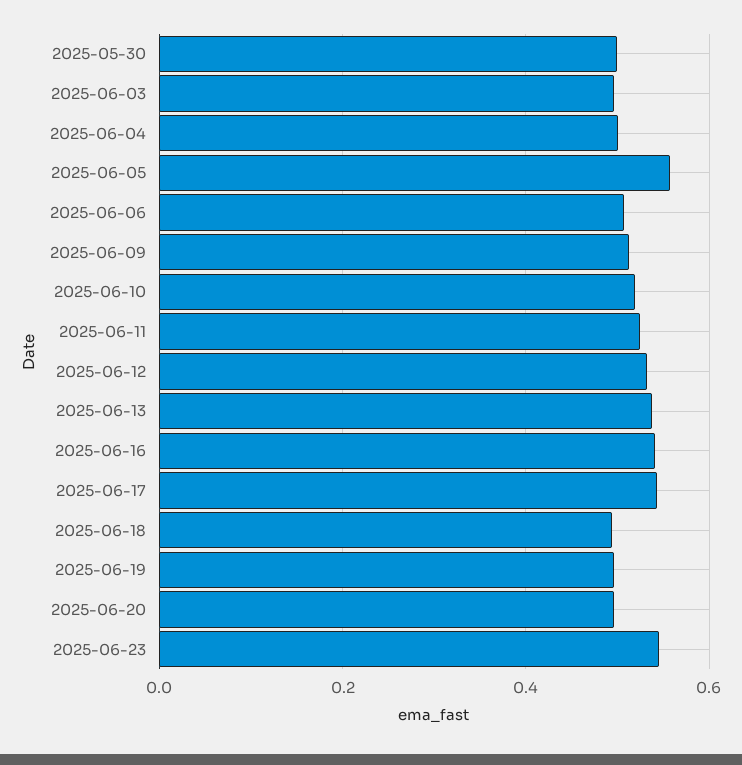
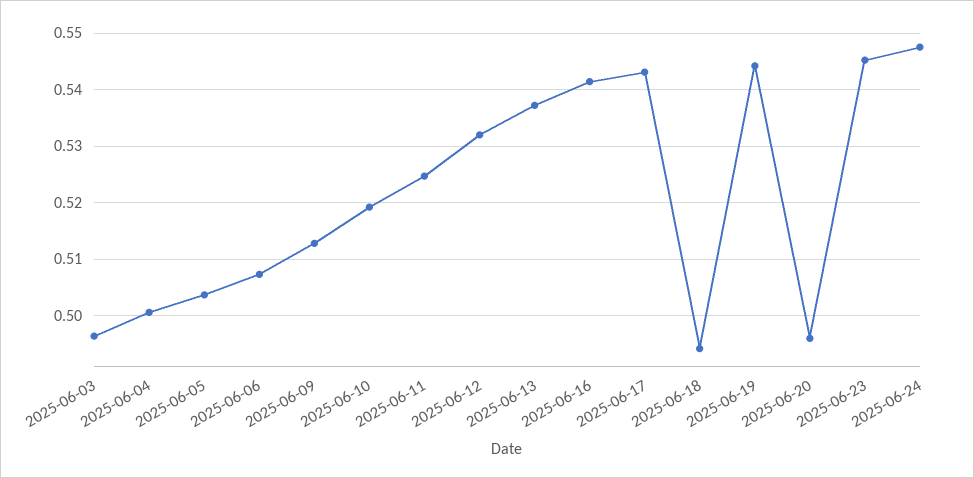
2025-05-30: 0.5 -> none
2025-06-05: 0.56 -> 0.504
2025-06-19: 0.5 -> 0.544
2025-06-24: none -> 0.548

